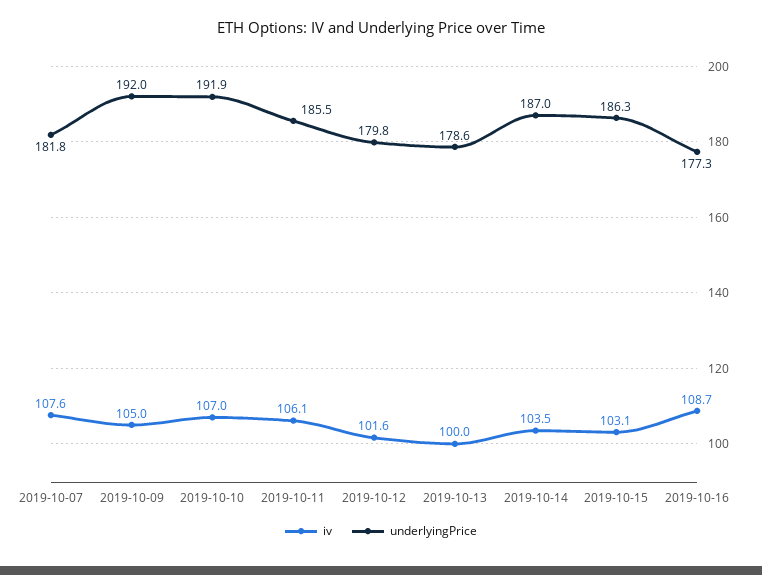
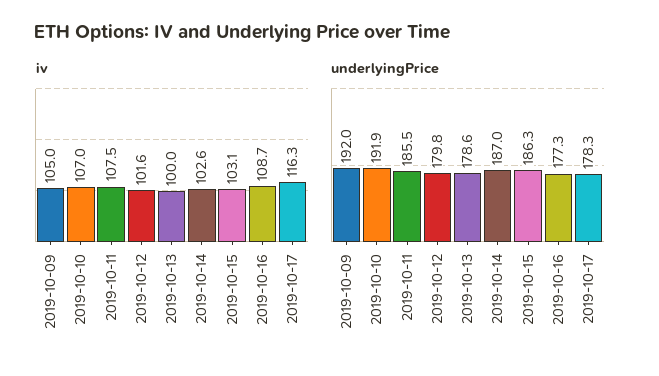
iv, 2019-10-07: 107.6 -> none
underlyingPrice, 2019-10-07: 181.8 -> none
iv, 2019-10-11: 106.1 -> 107.5
iv, 2019-10-14: 103.5 -> 102.6
iv, 2019-10-17: none -> 116.3
underlyingPrice, 2019-10-17: none -> 178.3

